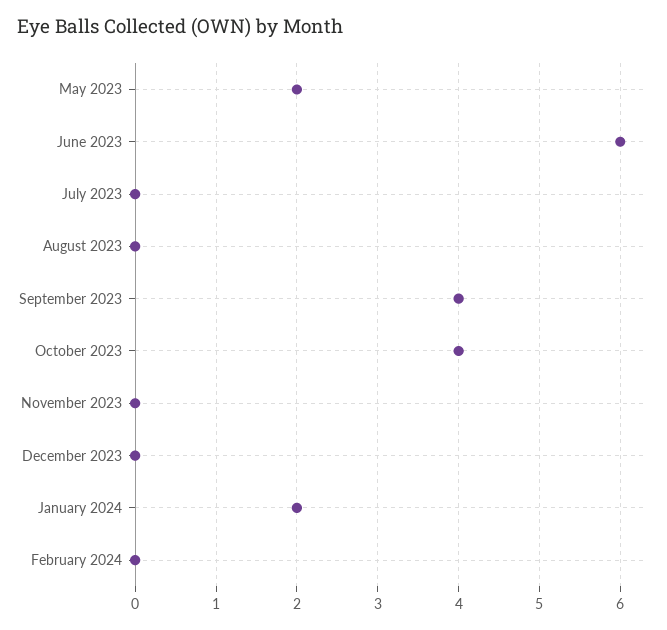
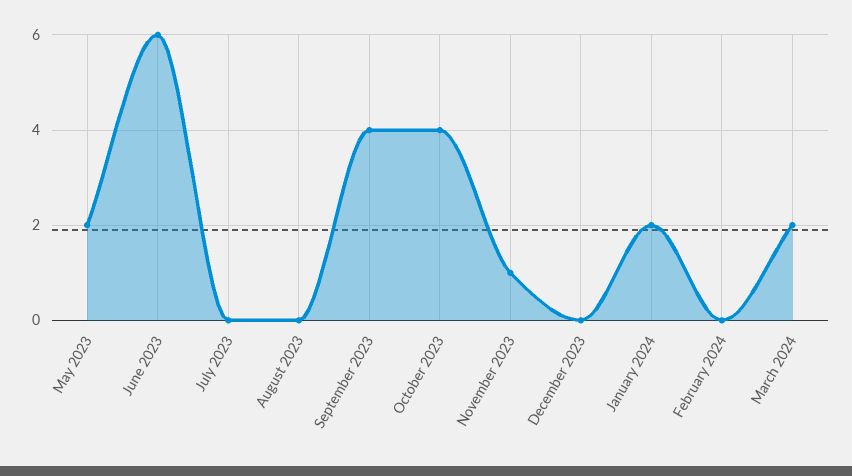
November 2023: 0 -> 1
March 2024: none -> 2

